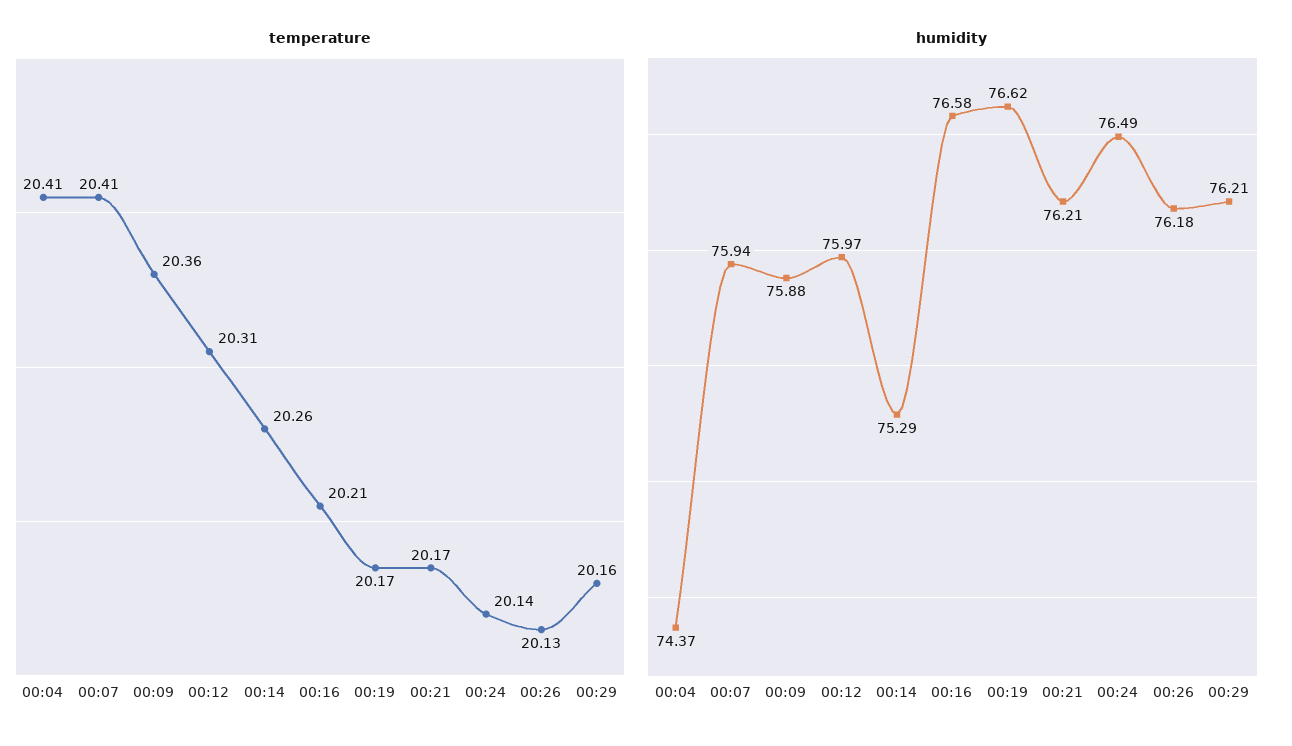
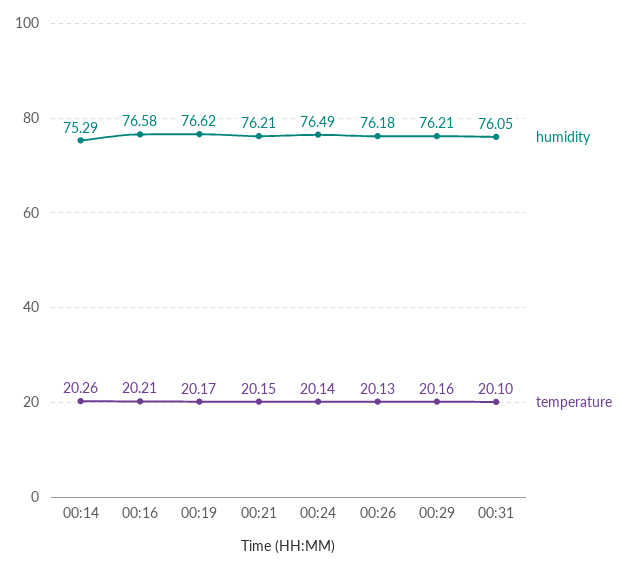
temperature, 00:04: 20.41 -> none
temperature, 00:07: 20.41 -> none
temperature, 00:09: 20.36 -> none
temperature, 00:12: 20.31 -> none
temperature, 00:21: 20.17 -> 20.15
humidity, 00:04: 74.37 -> none
humidity, 00:07: 75.94 -> none
humidity, 00:09: 75.88 -> none
humidity, 00:12: 75.97 -> none
humidity, 00:31: none -> 76.05
temperature, 00:31: none -> 20.1

